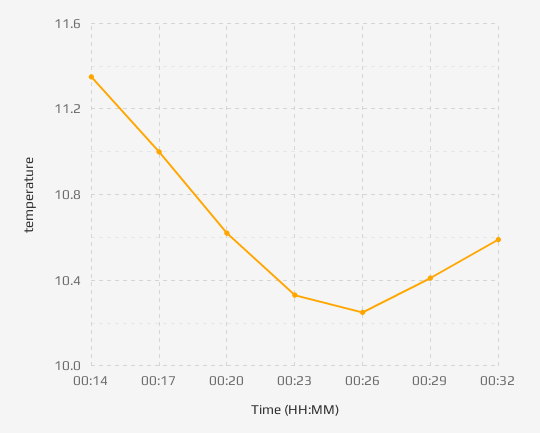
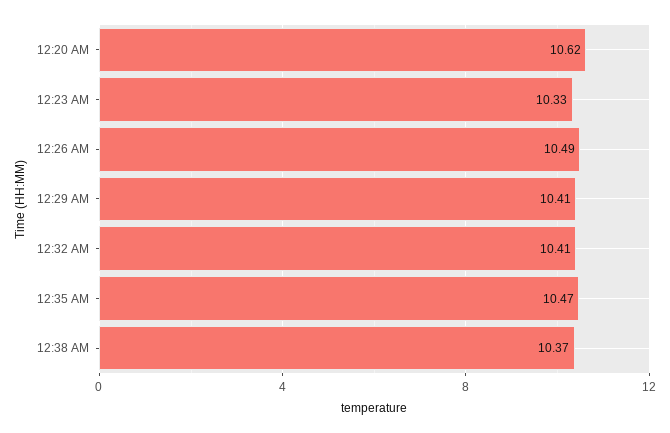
00:14: 11.35 -> none
00:17: 11 -> none
00:26: 10.25 -> 10.49
00:32: 10.6 -> 10.41
12:35 AM: none -> 10.47
12:38 AM: none -> 10.37

